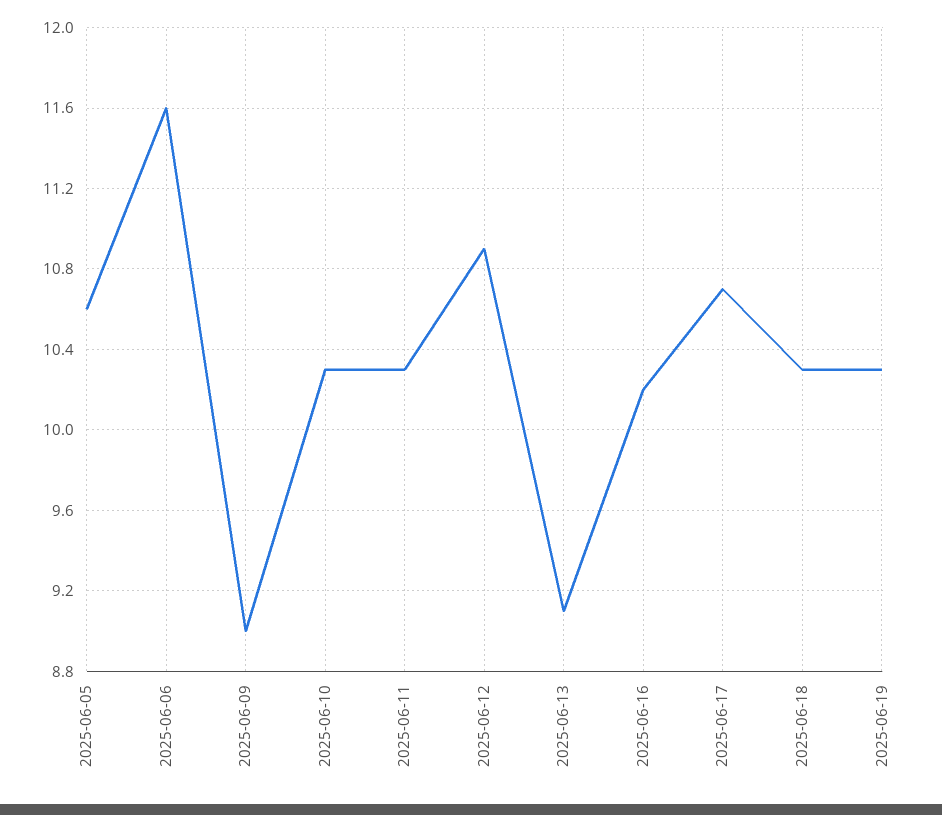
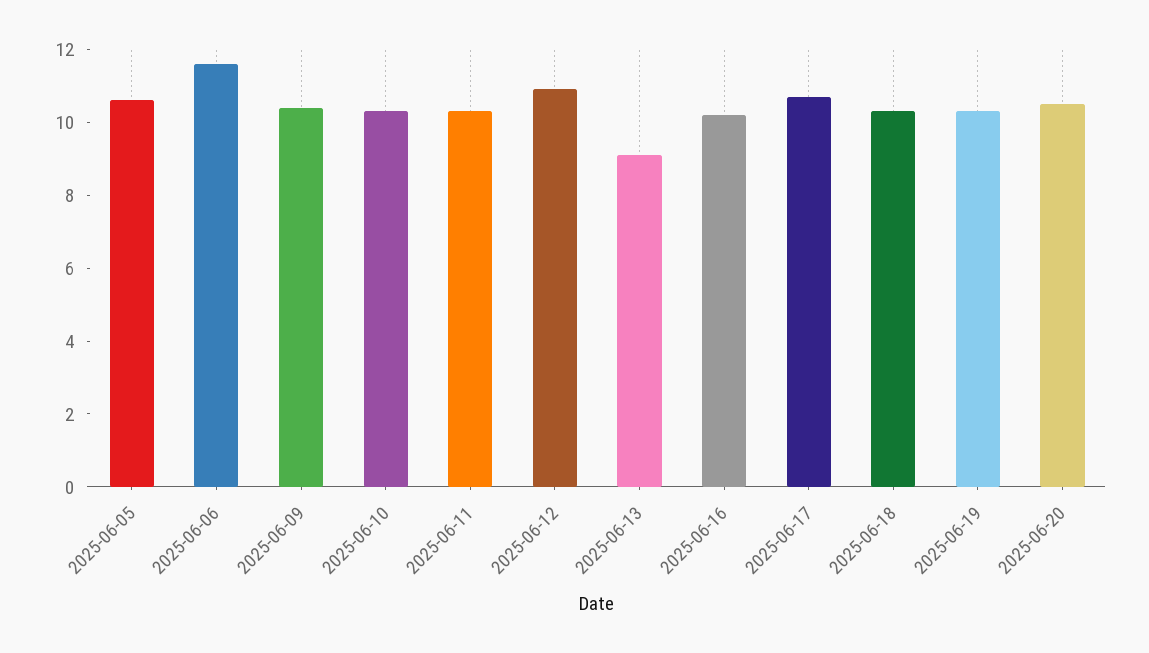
2025-06-09: 9 -> 10.5
2025-06-20: none -> 10.5

